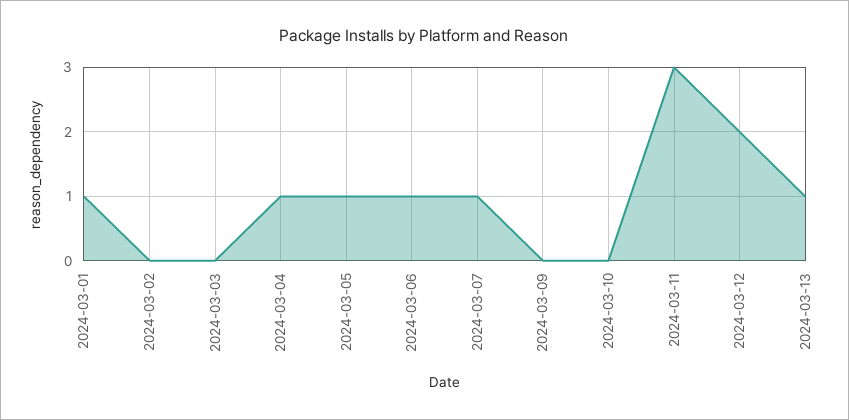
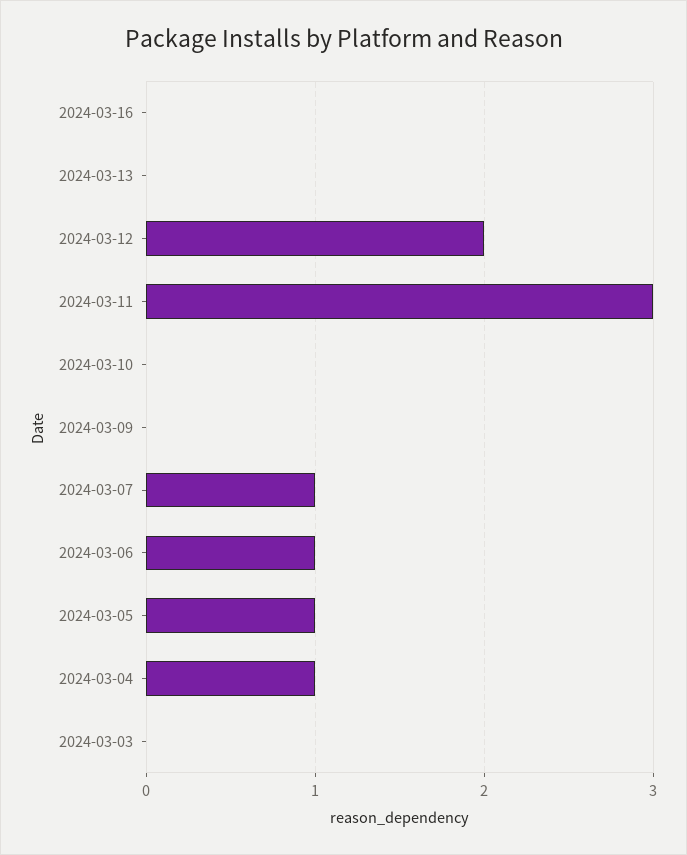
2024-03-01: 1 -> none
2024-03-02: 0 -> none
2024-03-13: 1 -> 0
2024-03-16: none -> 0

